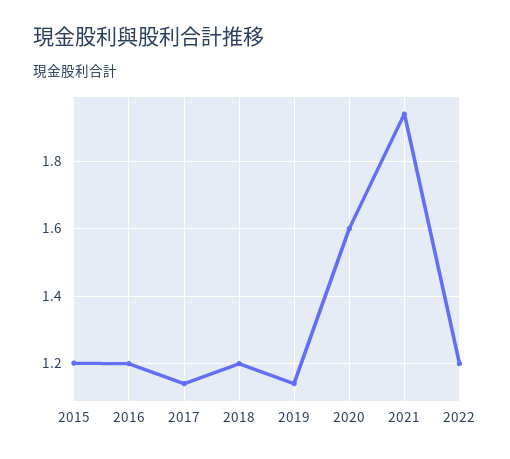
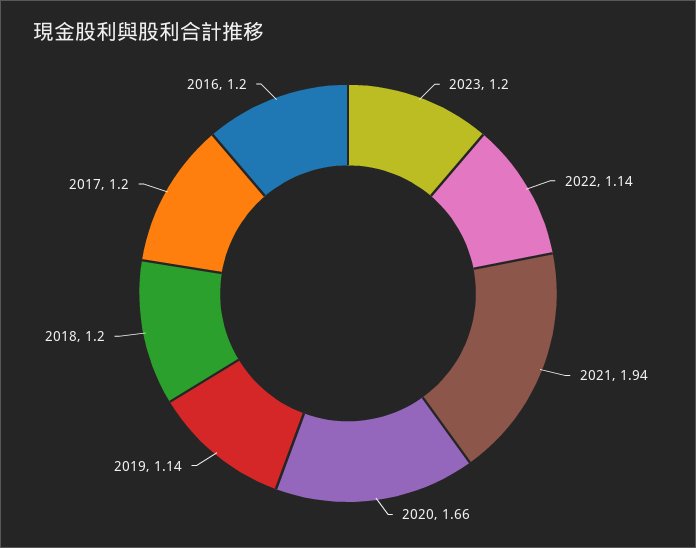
2015: 1.2 -> none
2017: 1.14 -> 1.2
2020: 1.6 -> 1.66
2022: 1.2 -> 1.14
2023: none -> 1.2

